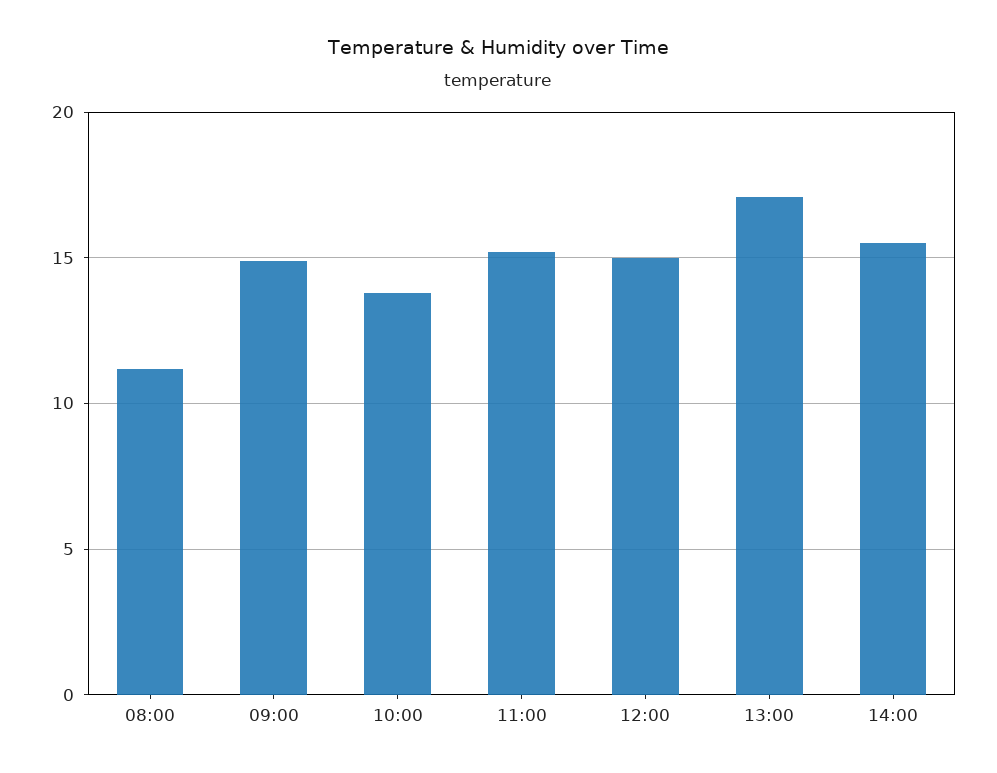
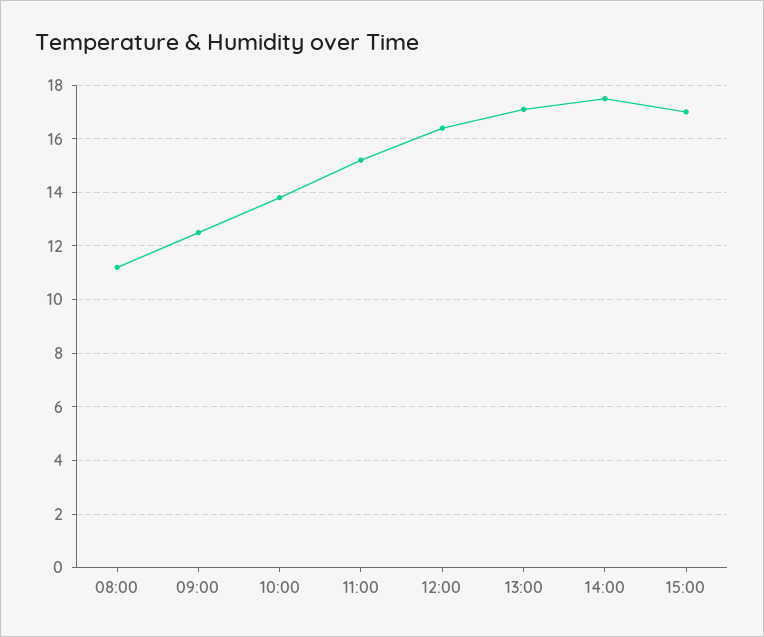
09:00: 15 -> 12.5
12:00: 15 -> 16.5
14:00: 15.5 -> 17.5
15:00: none -> 17

